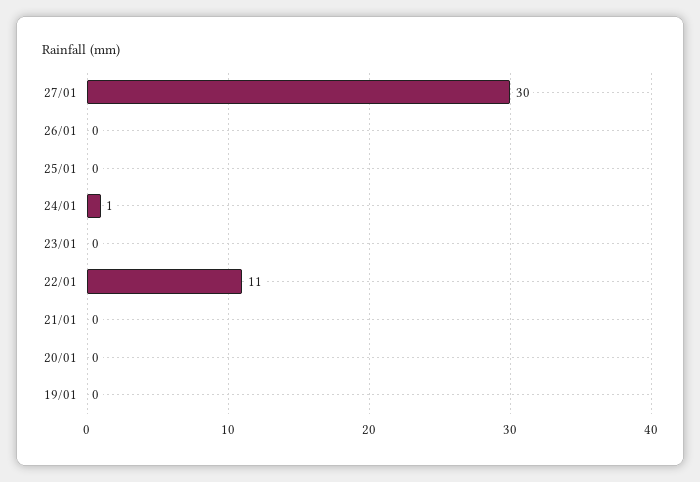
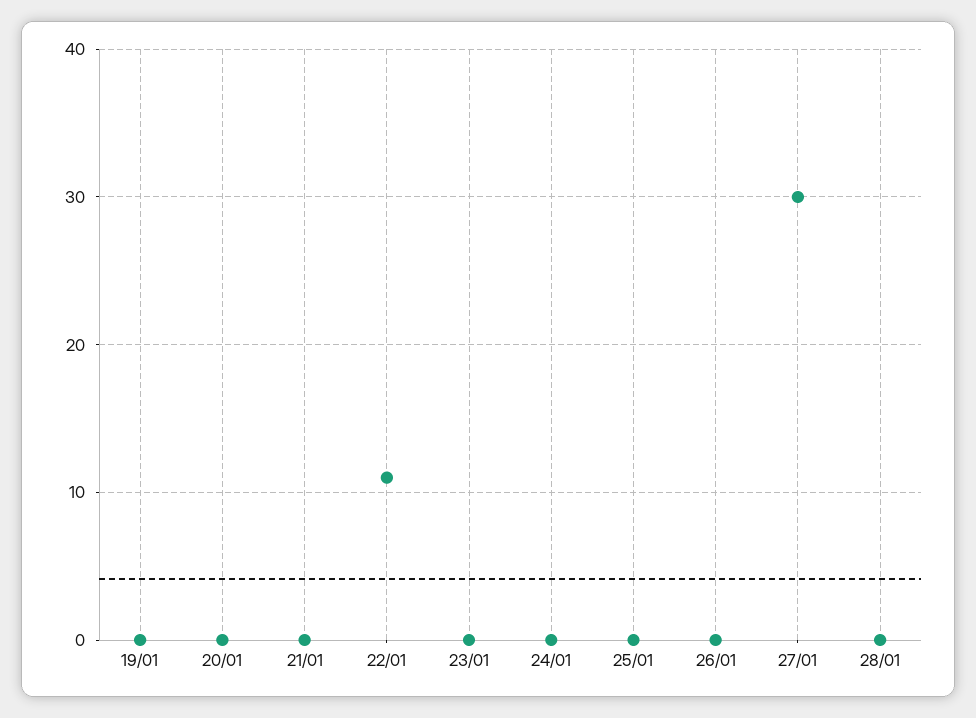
24/01: 1 -> 0
28/01: none -> 0

